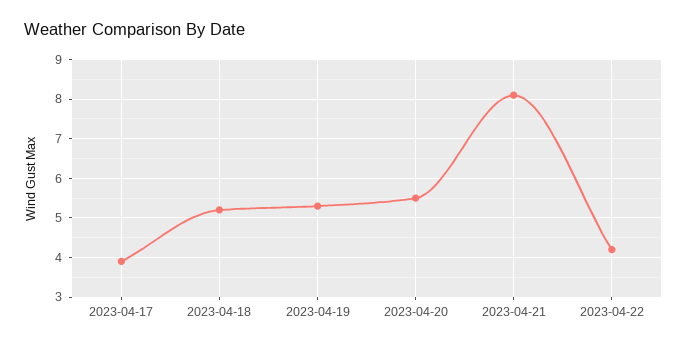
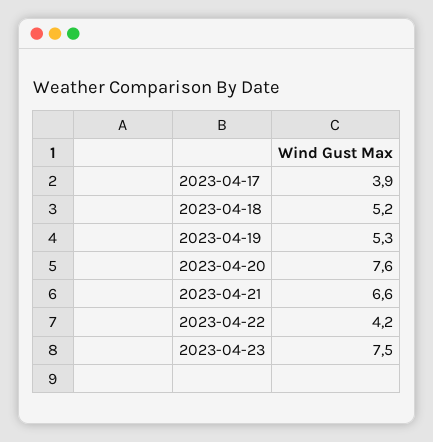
2023-04-20: 5.5 -> 7.6
2023-04-21: 8 -> 6.6
2023-04-23: none -> 7.5

